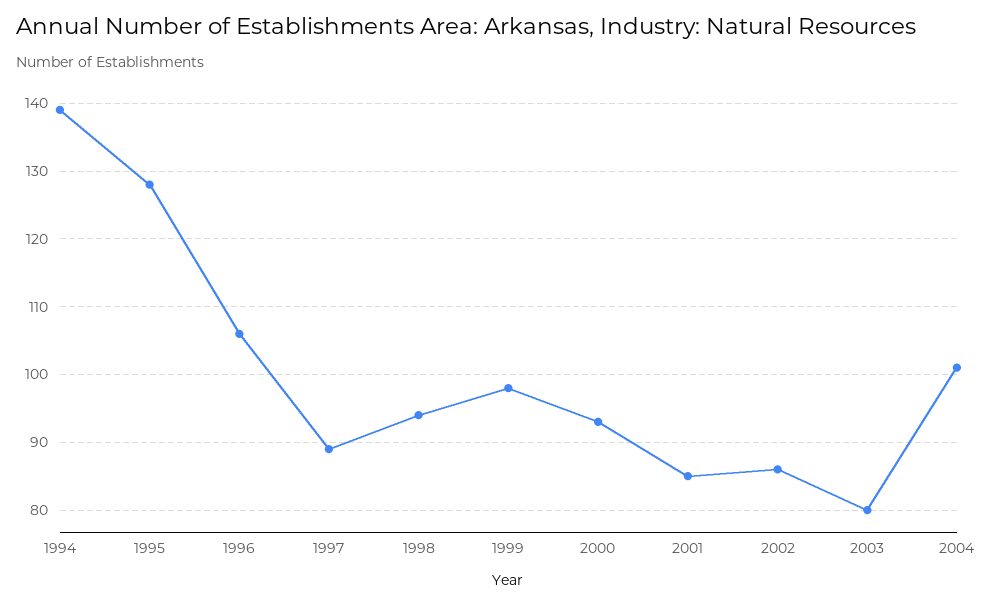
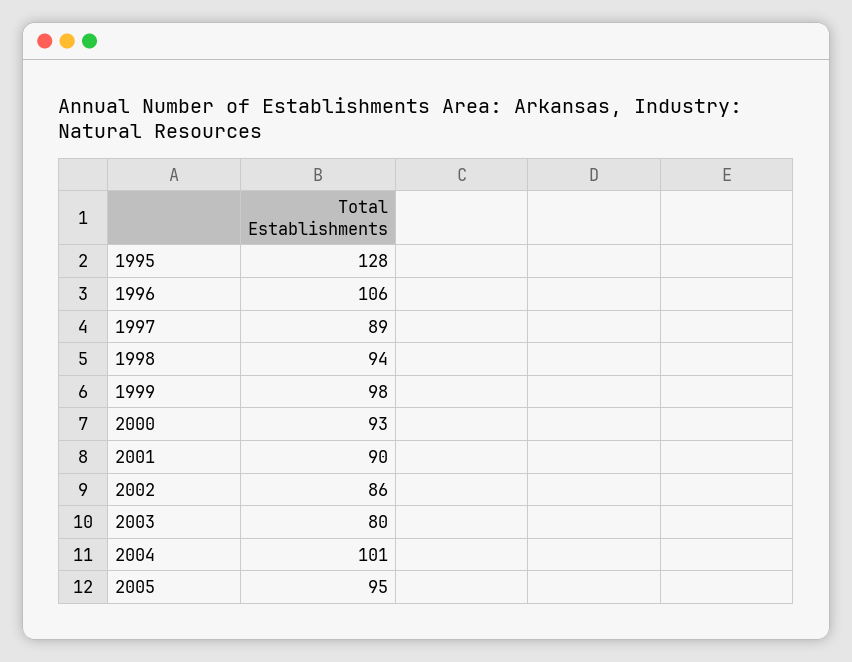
1994: 139 -> none
2001: 85 -> 90
2005: none -> 95

